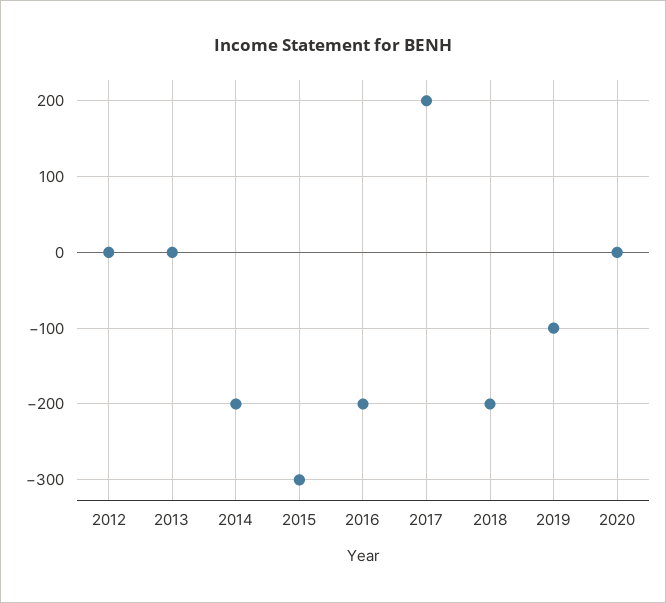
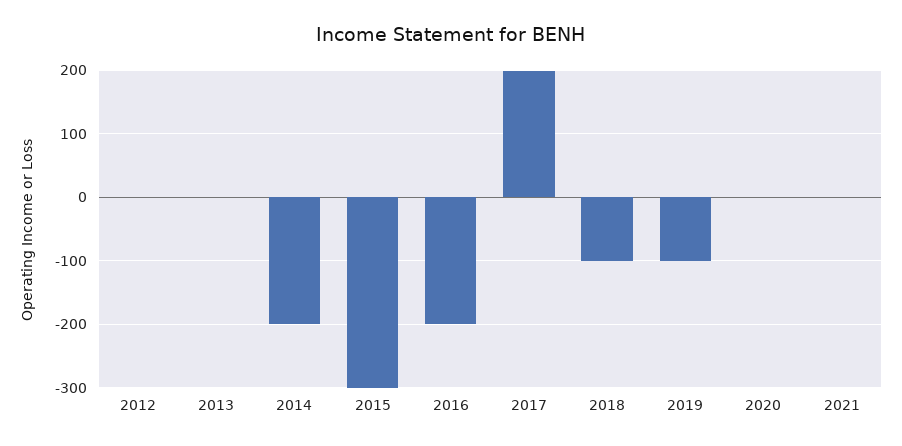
2018: -200 -> -100
2021: none -> 0

